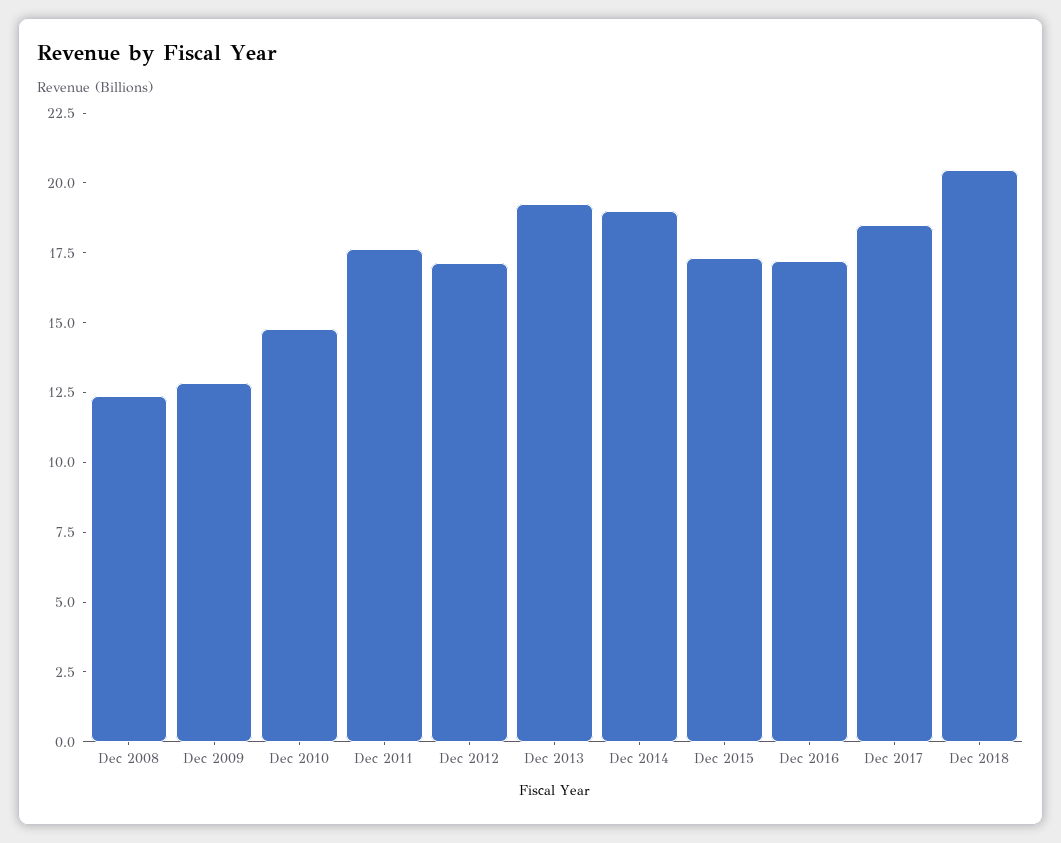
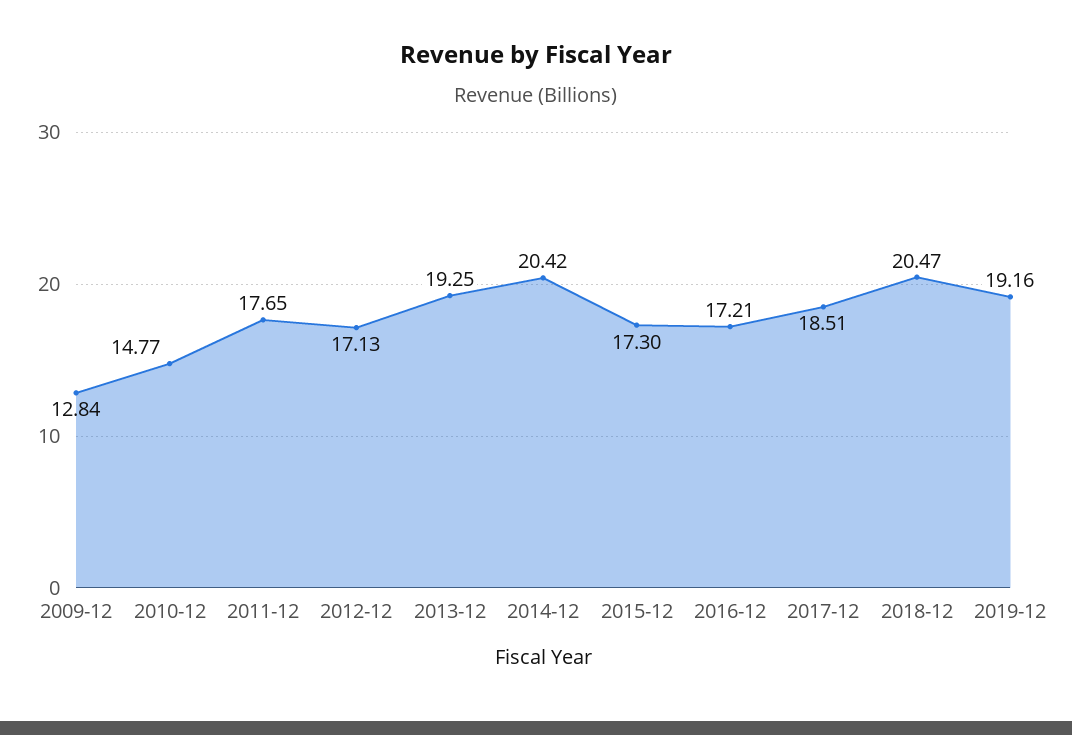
Dec 2008: 12.5 -> none
Dec 2014: 19 -> 20.42
2019-12: none -> 19.16

